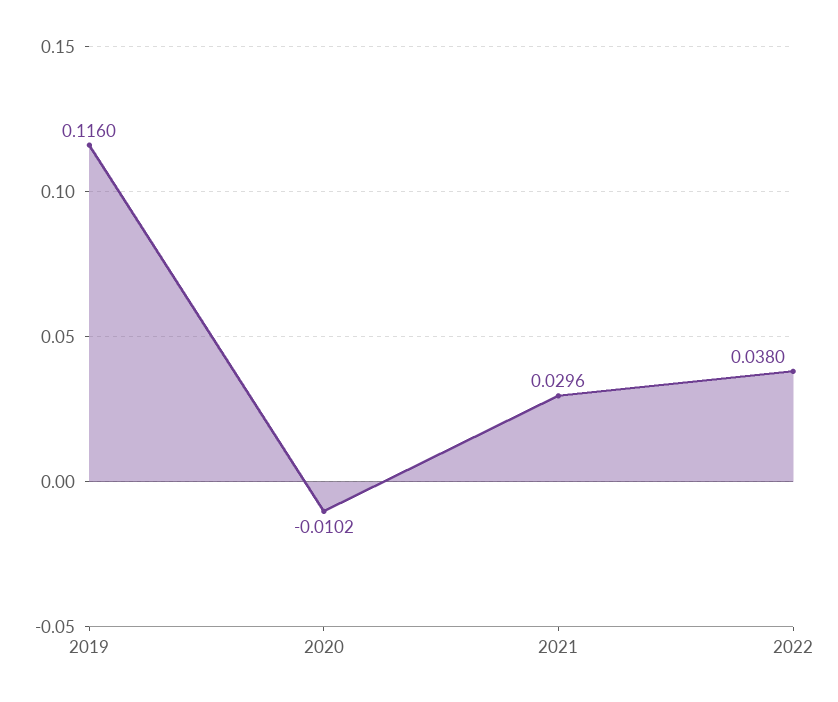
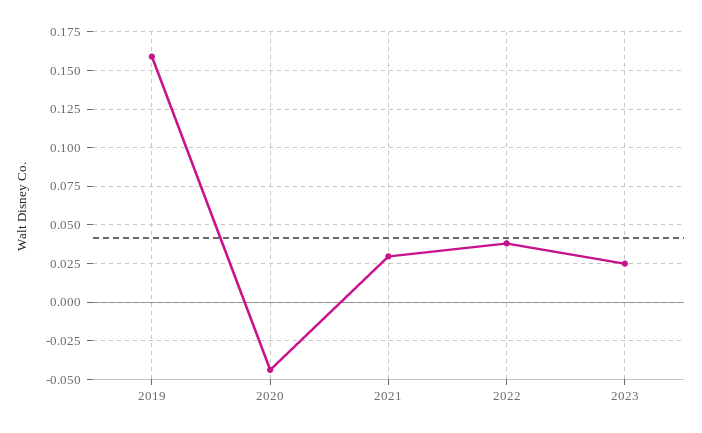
2019: 0.116 -> 0.16
2020: -0.0102 -> -0.045
2023: none -> 0.025

